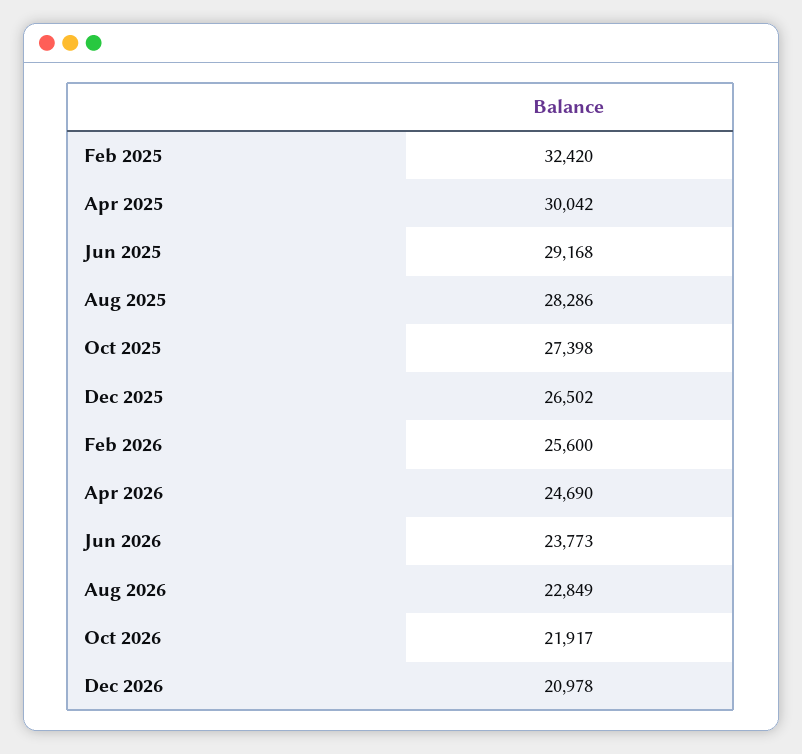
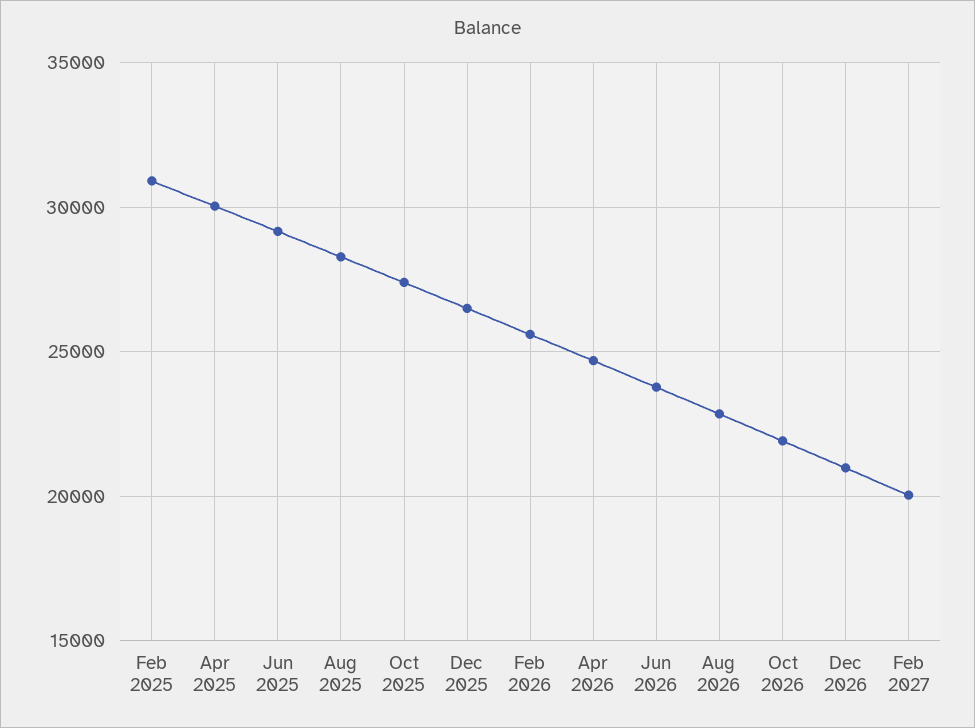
Feb 2025: 32420 -> 31000
Feb 2027: none -> 20000

